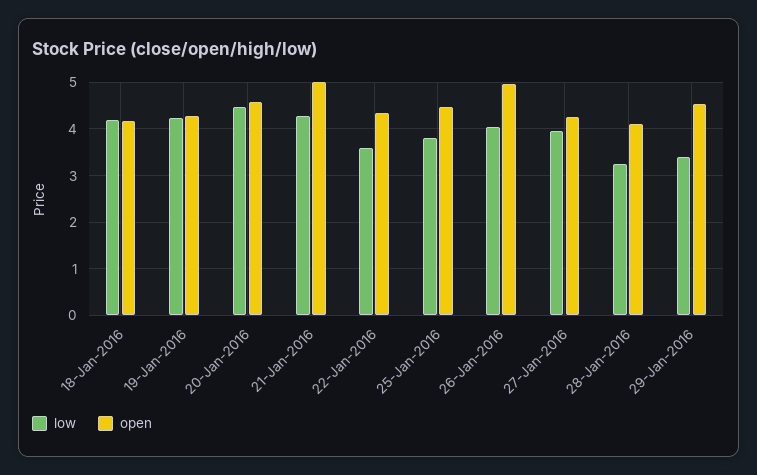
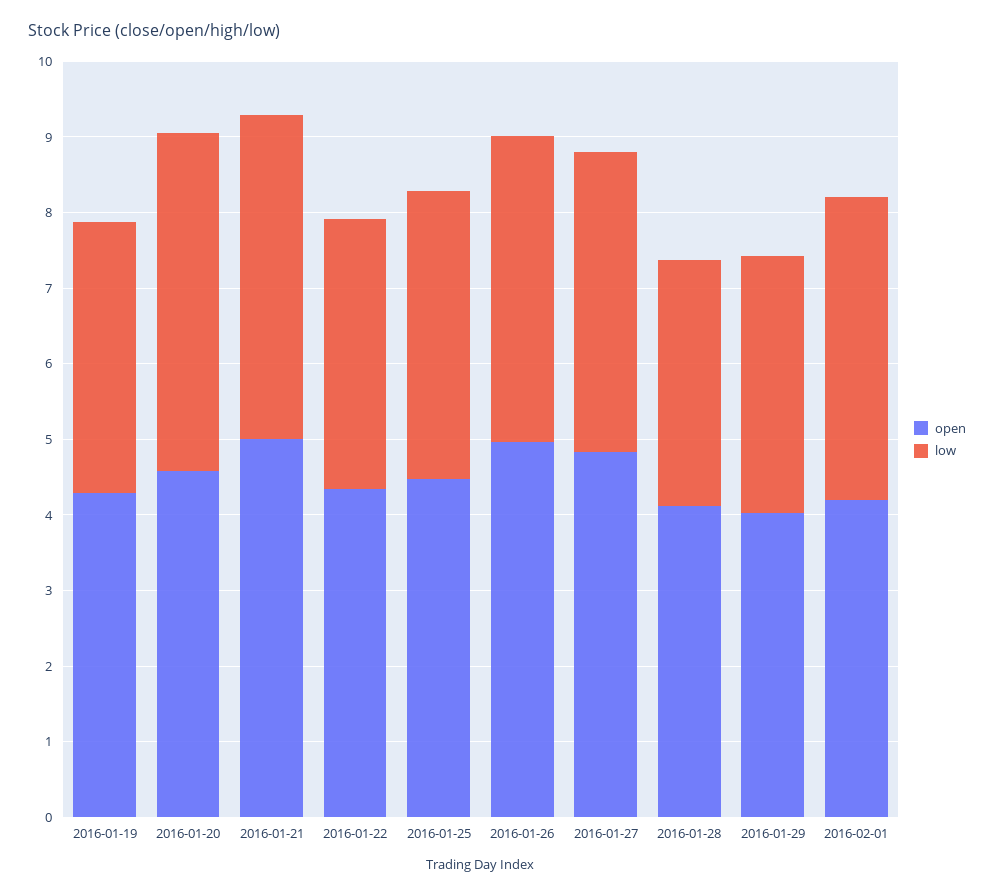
low, 18-Jan-2016: 4.2 -> none
open, 18-Jan-2016: 4.2 -> none
low, 19-Jan-2016: 4.2 -> 3.6
open, 27-Jan-2016: 4.2 -> 4.8
open, 29-Jan-2016: 4.6 -> 4
open, 2016-02-01: none -> 4.2
low, 2016-02-01: none -> 4

